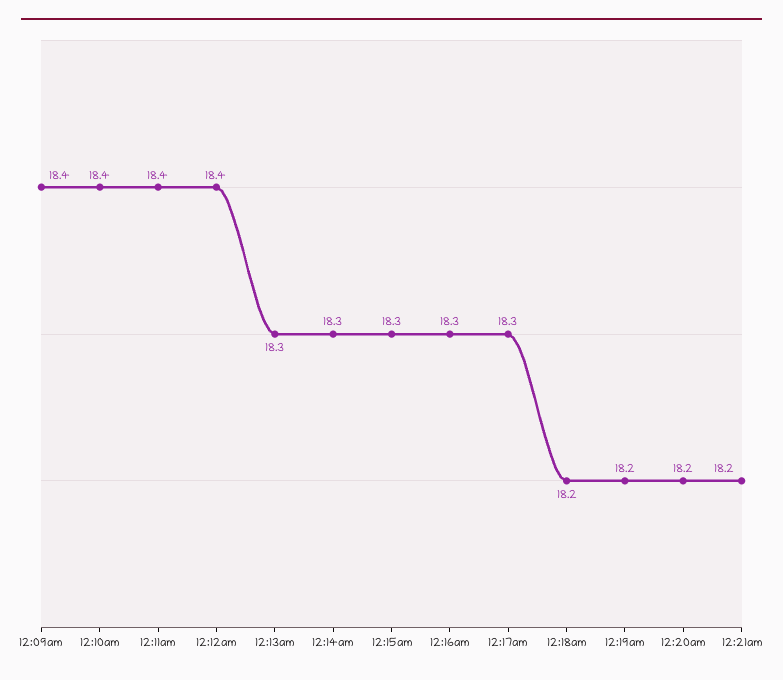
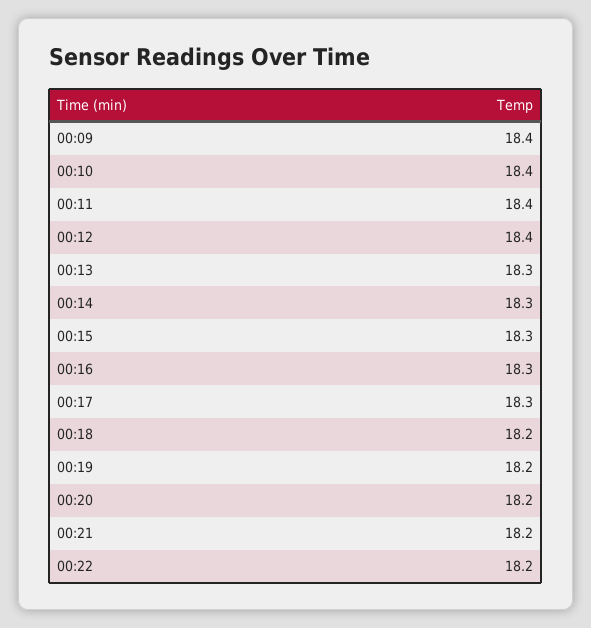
00:22: none -> 18.2

